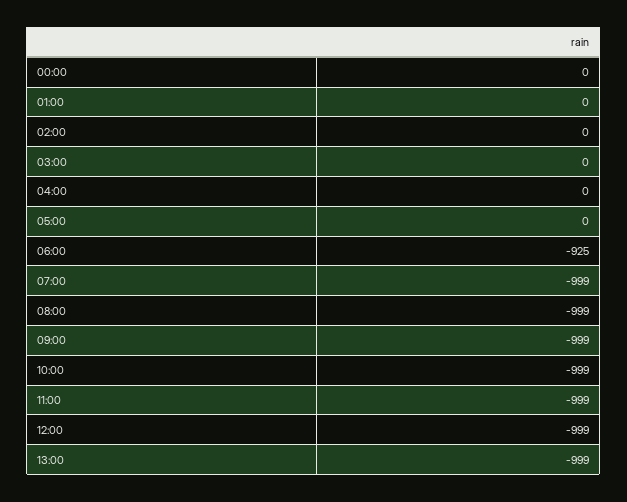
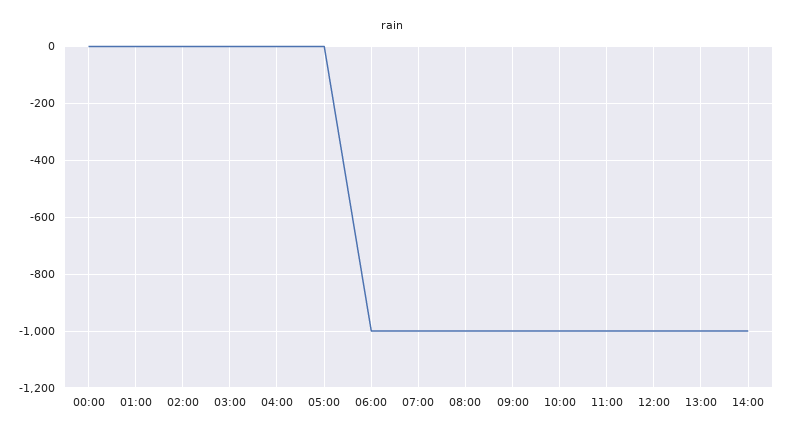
06:00: -925 -> -1000
14:00: none -> -1000

